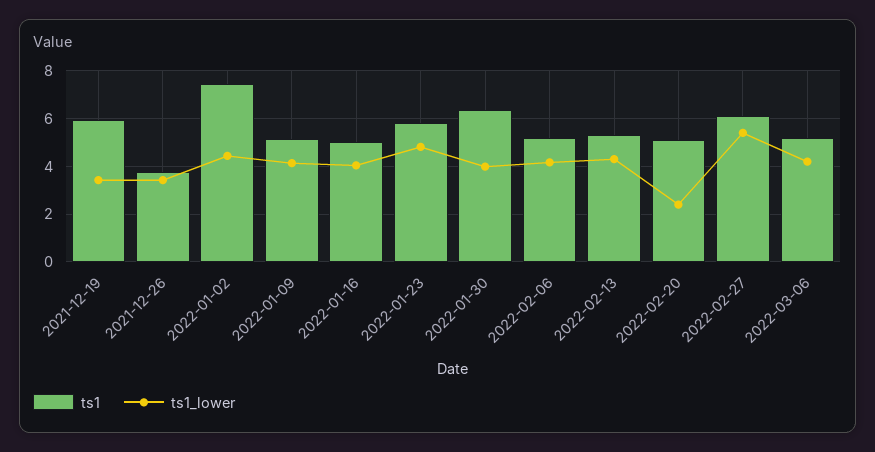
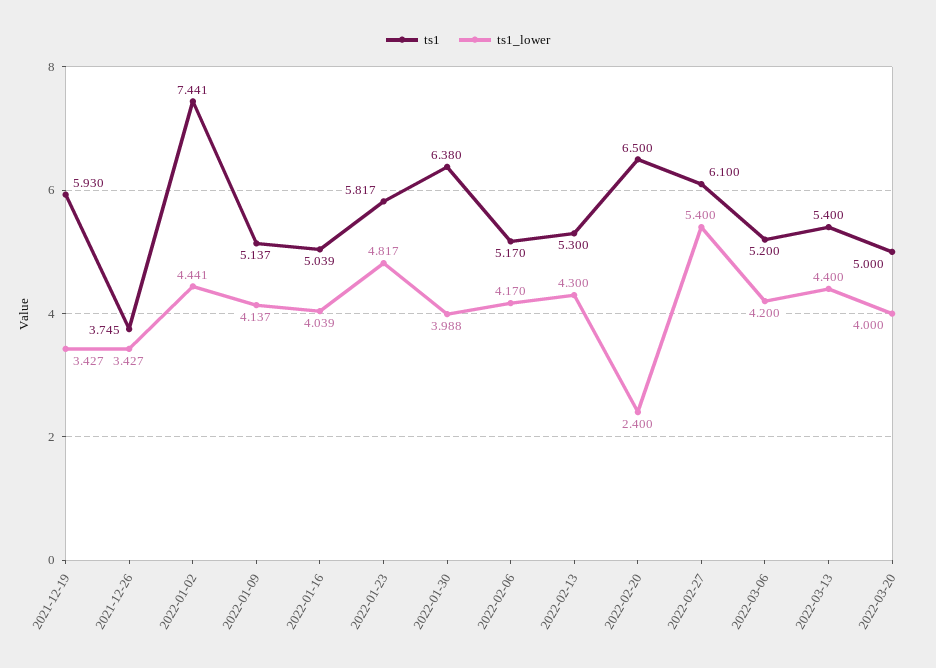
ts1, 2022-02-20: 5 -> 6.5
ts1, 2022-03-13: none -> 5.4
ts1_lower, 2022-03-13: none -> 4.4
ts1, 2022-03-20: none -> 5
ts1_lower, 2022-03-20: none -> 4

